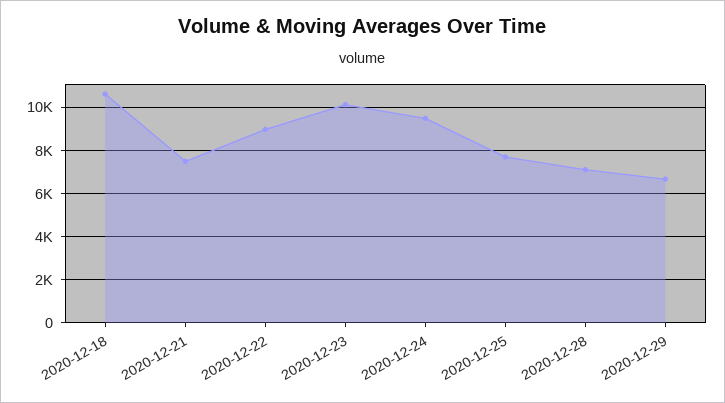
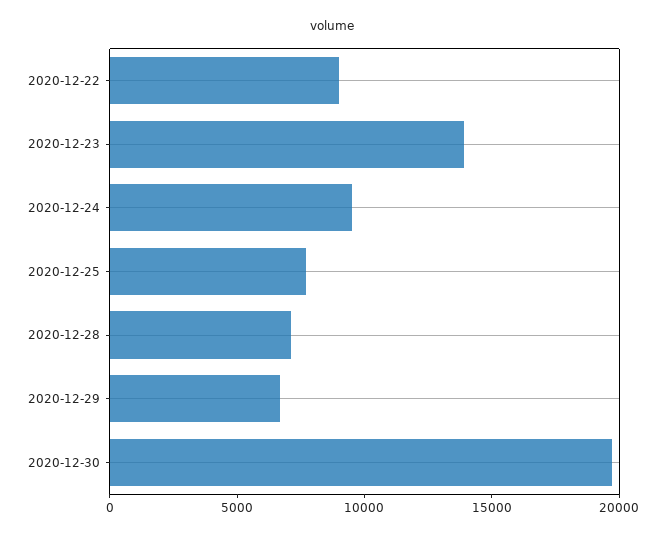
2020-12-18: 10500 -> none
2020-12-21: 7500 -> none
2020-12-23: 10000 -> 14000
2020-12-30: none -> 20000

